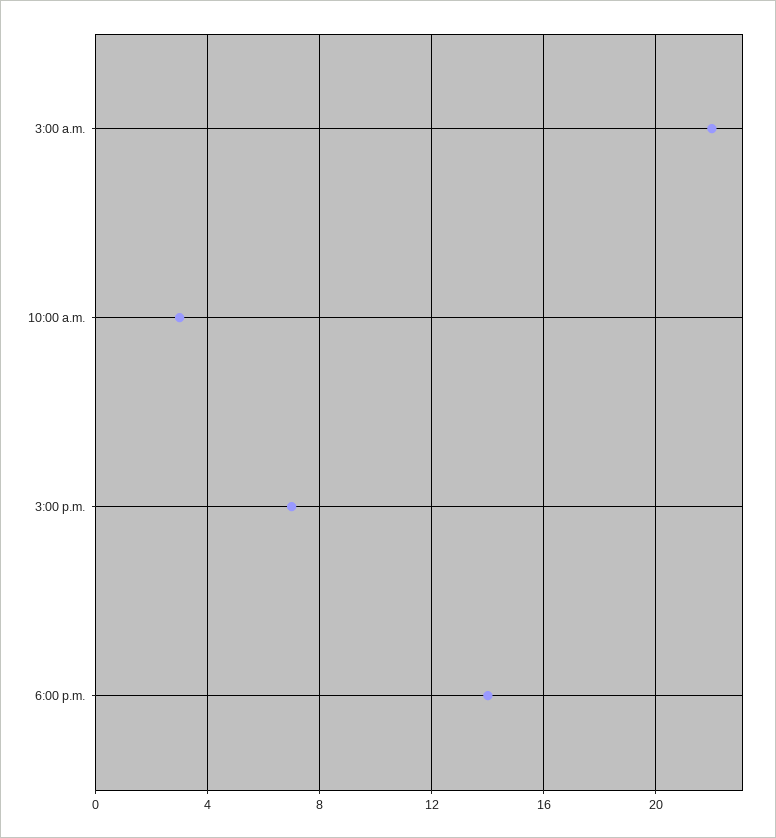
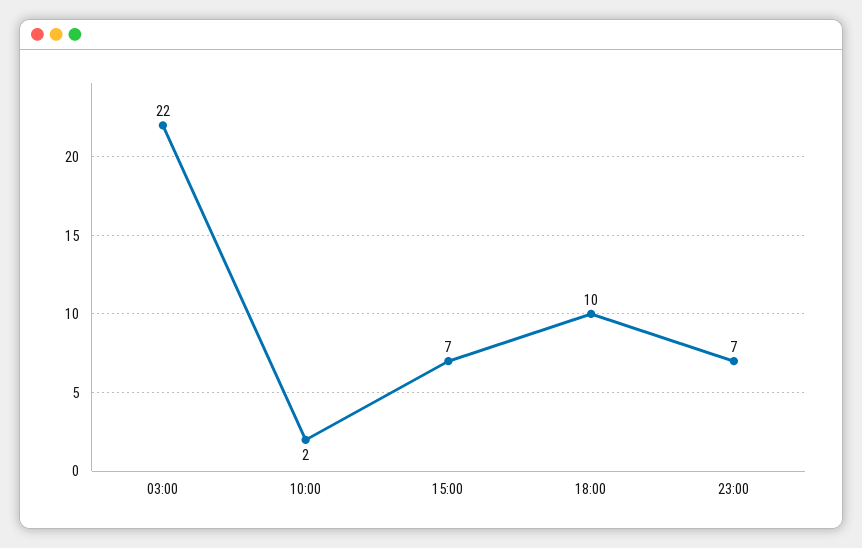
10:00 a.m.: 3 -> 2
6:00 p.m.: 14 -> 10
23:00: none -> 7

